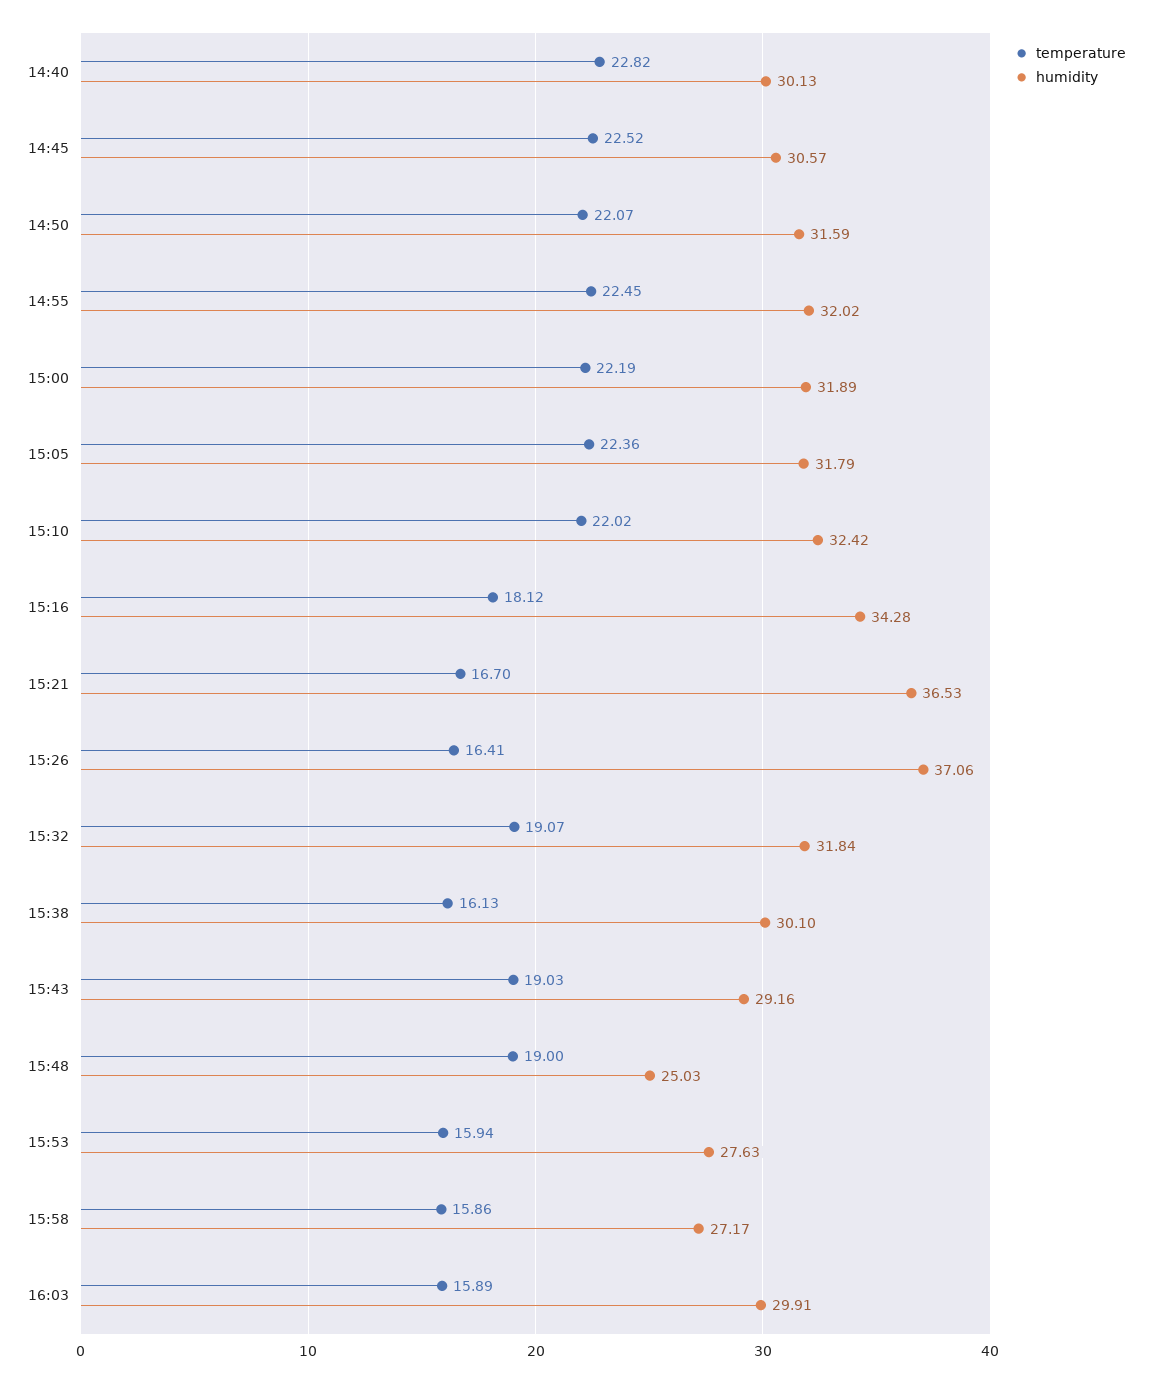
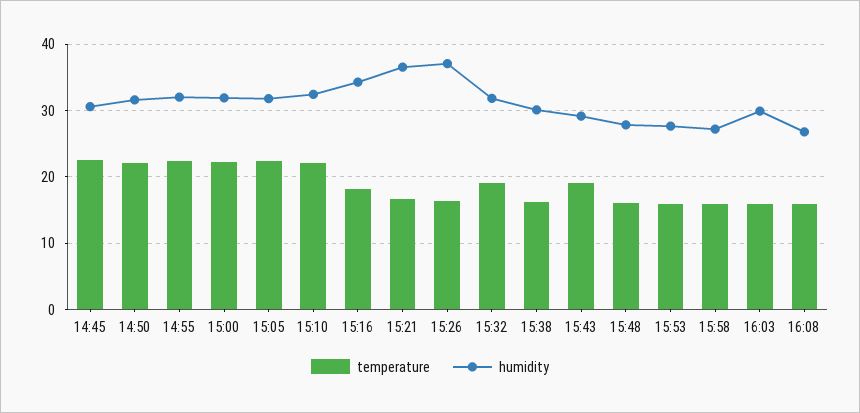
temperature, 14:40: 22.82 -> none
humidity, 14:40: 30.13 -> none
temperature, 15:48: 19 -> 16
humidity, 15:48: 25.03 -> 28
temperature, 16:08: none -> 16
humidity, 16:08: none -> 27

